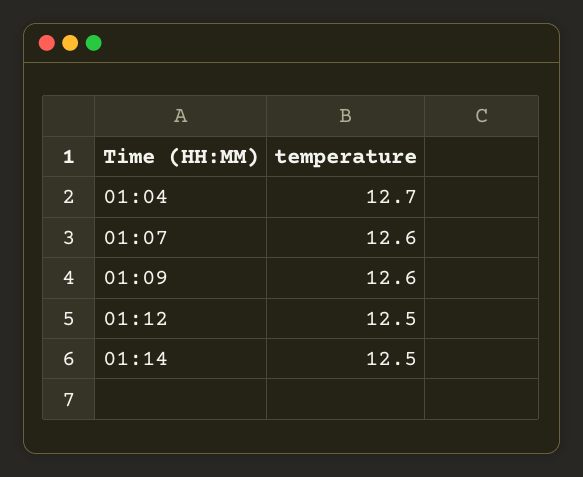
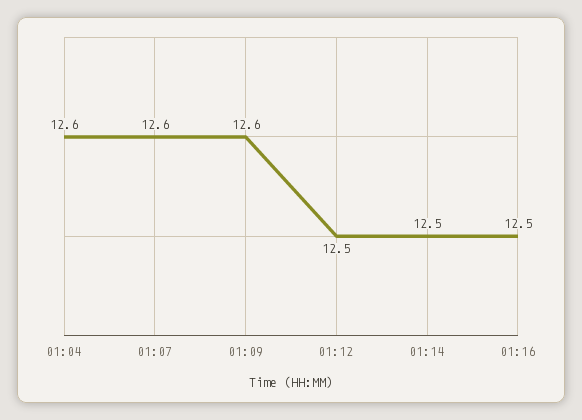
01:04: 12.7 -> 12.6
01:16: none -> 12.5

